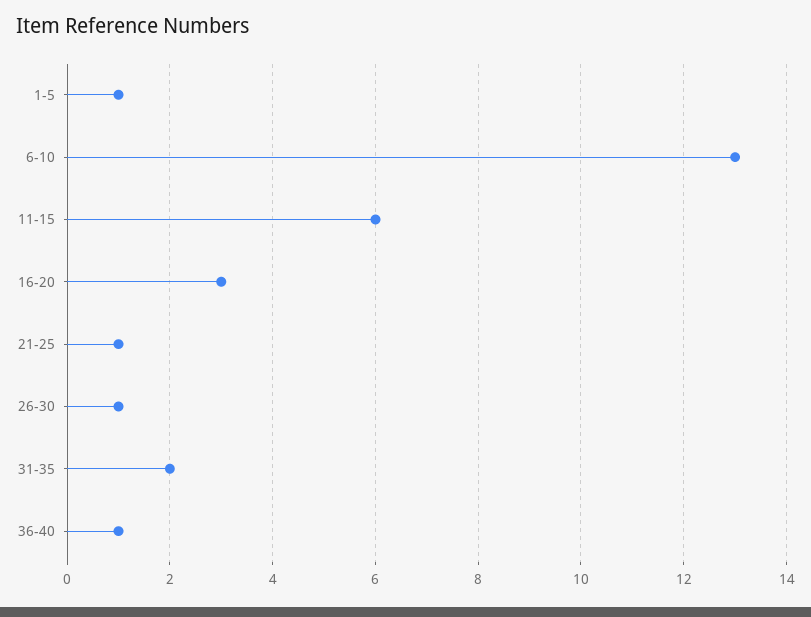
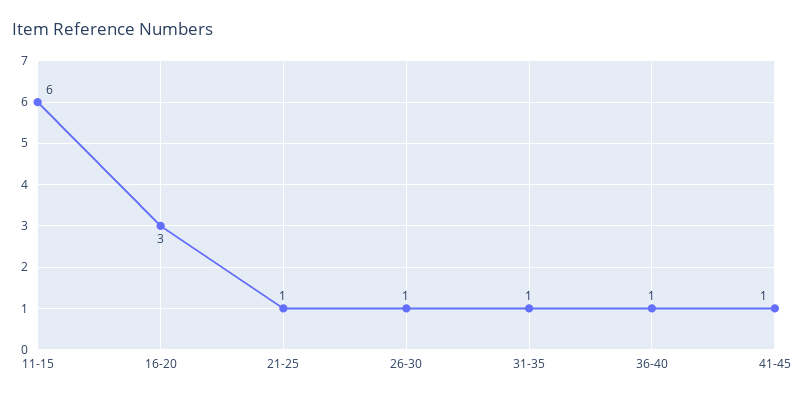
1-5: 1 -> none
6-10: 13 -> none
31-35: 2 -> 1
41-45: none -> 1

